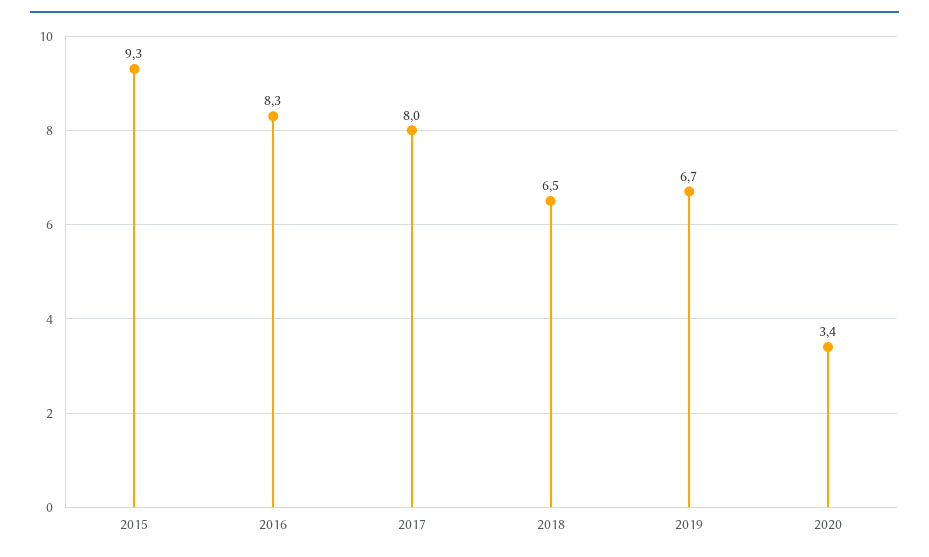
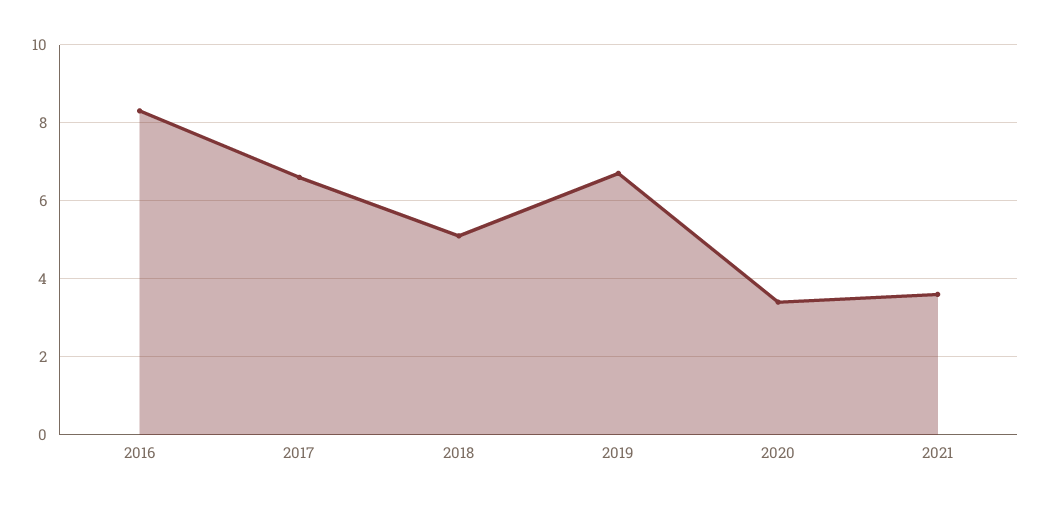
2015: 9.3 -> none
2017: 8 -> 6.5
2018: 6.5 -> 5
2021: none -> 3.5

